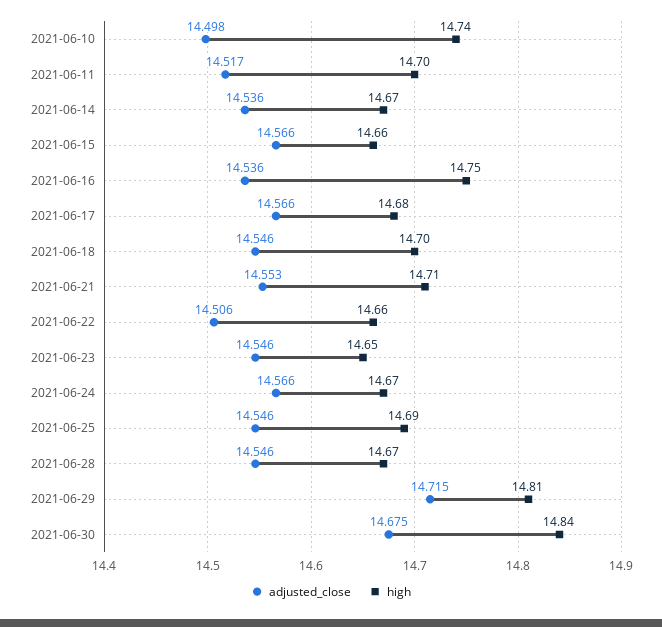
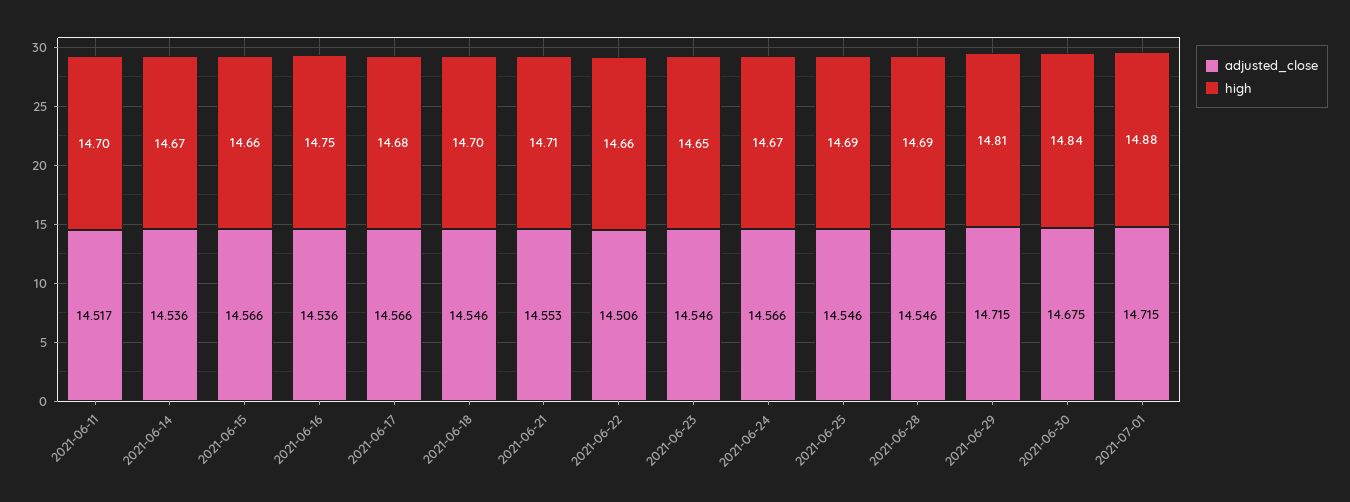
adjusted_close, 2021-06-10: 14.498 -> none
high, 2021-06-10: 14.74 -> none
high, 2021-06-28: 14.67 -> 14.69
adjusted_close, 2021-07-01: none -> 14.715
high, 2021-07-01: none -> 14.88

